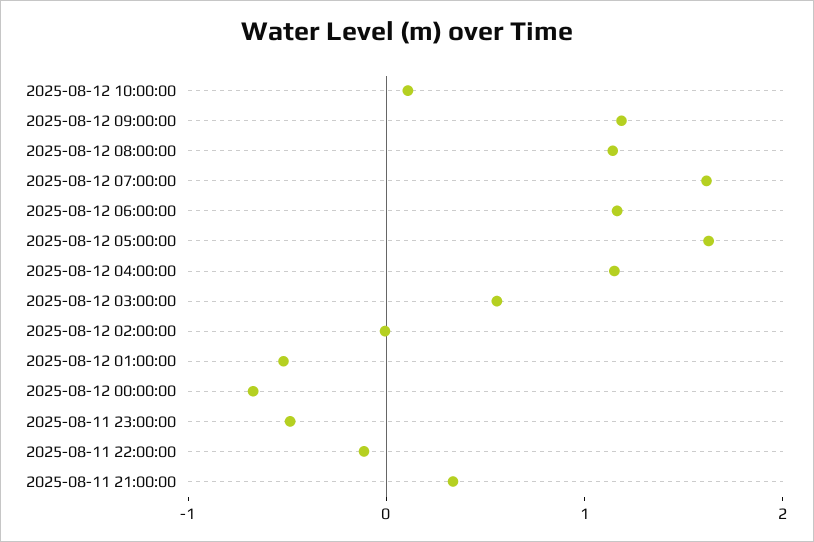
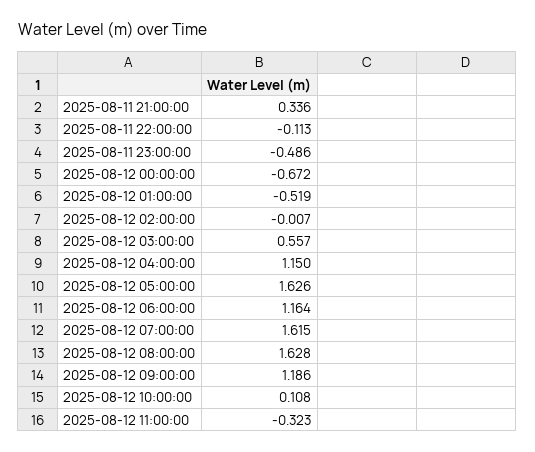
2025-08-12 08:00:00: 1.2 -> 1.628
2025-08-12 11:00:00: none -> -0.323

